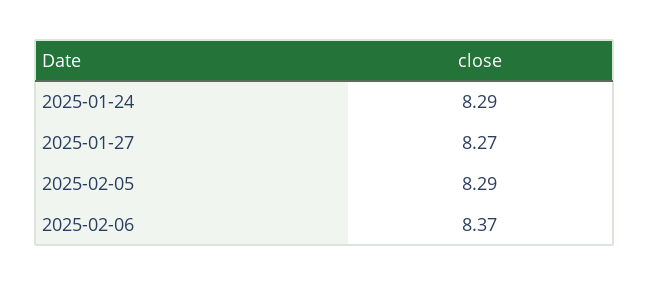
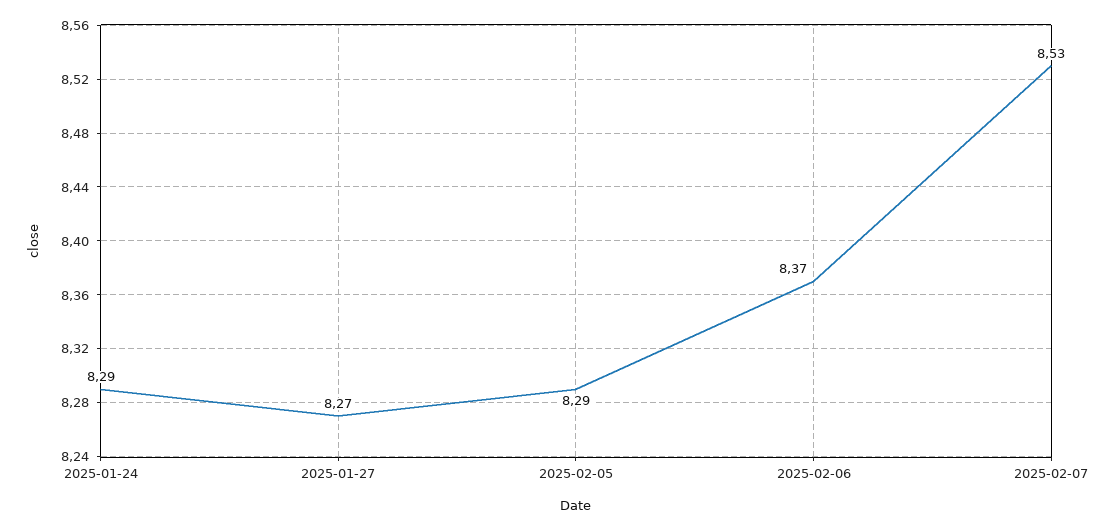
2025-02-07: none -> 8.53

